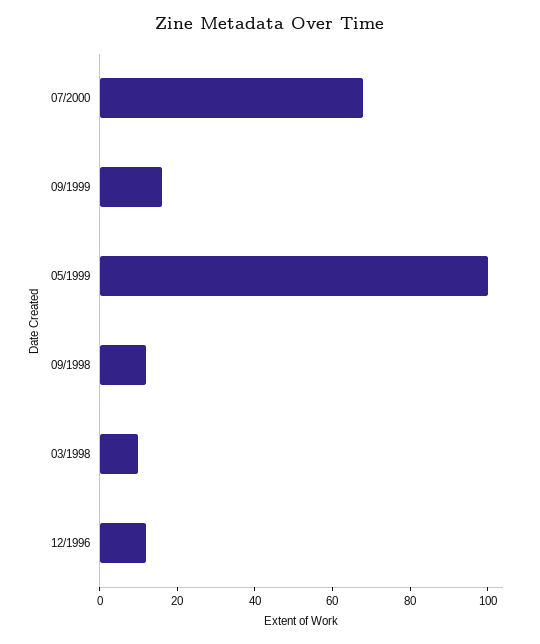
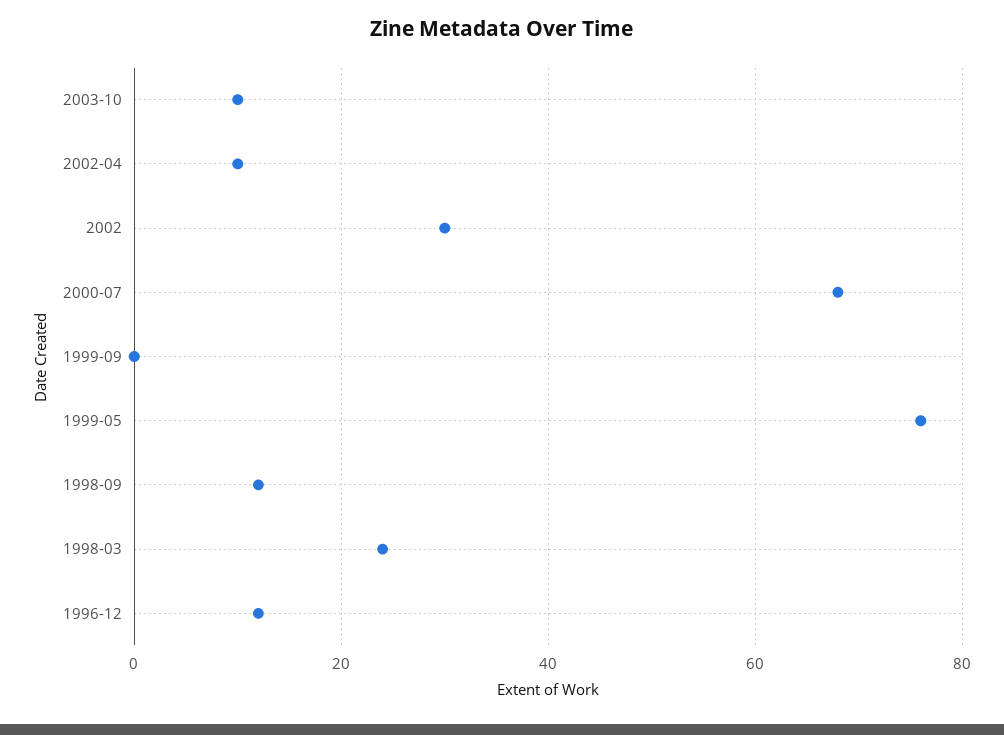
09/1999: 15 -> 0
05/1999: 100 -> 75
03/1998: 10 -> 25
2003-10: none -> 10
2002-04: none -> 10
2002: none -> 30

